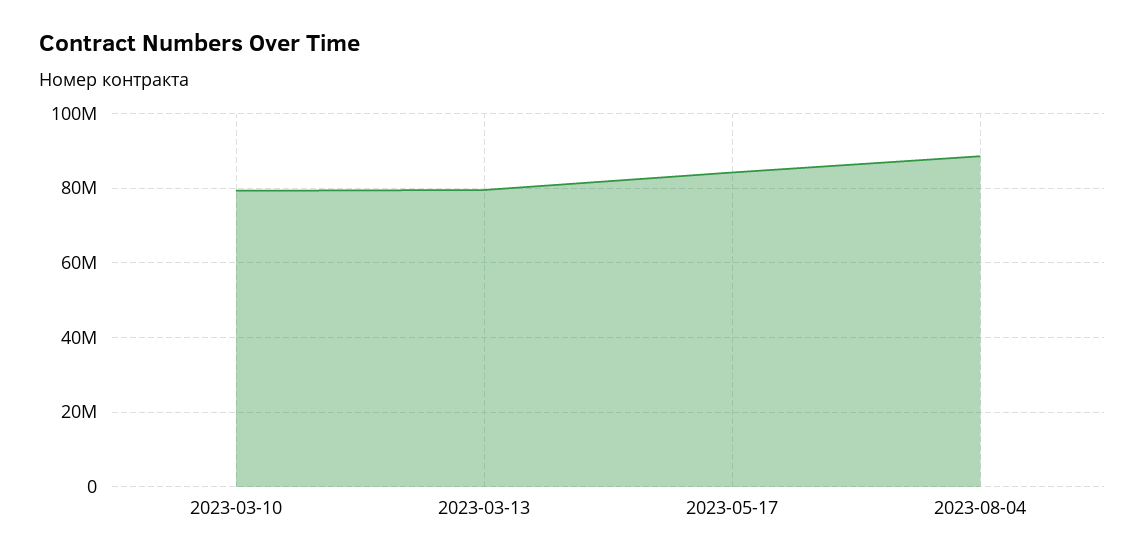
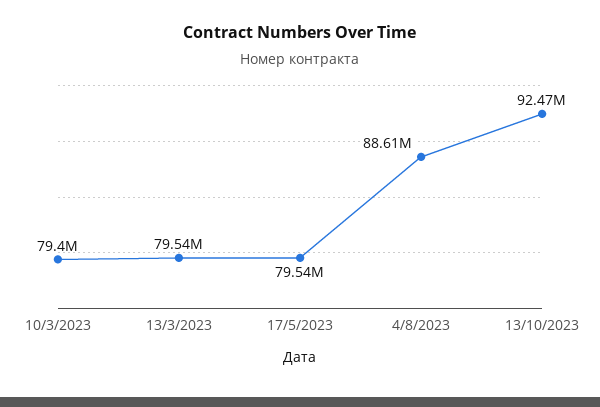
2023-05-17: 84000000 -> 79540000
13/10/2023: none -> 92470000

